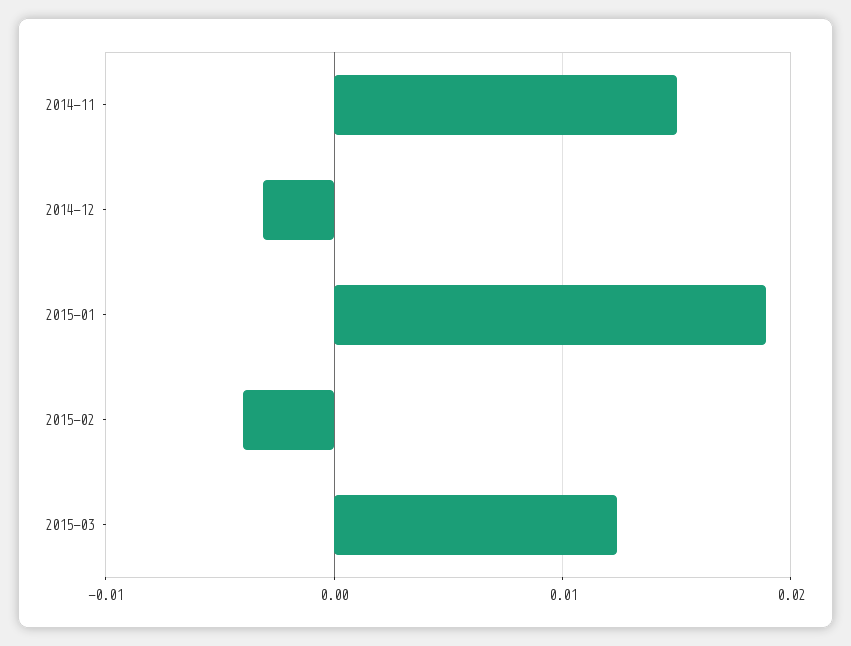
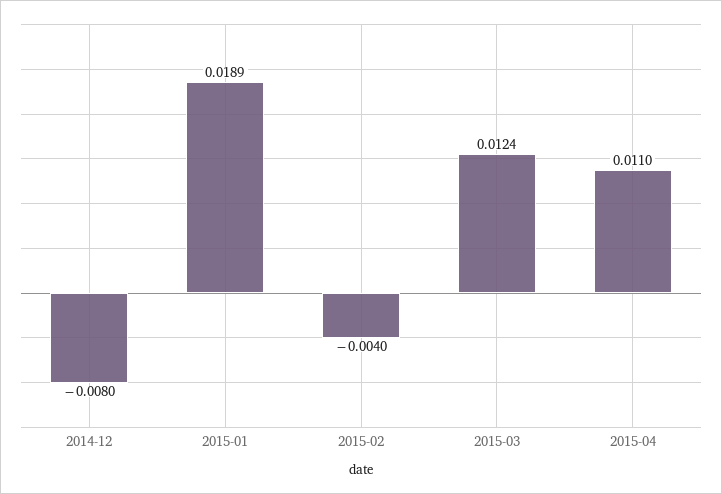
2014-11: 0.015 -> none
2014-12: -0.003 -> -0.008
2015-04: none -> 0.011

